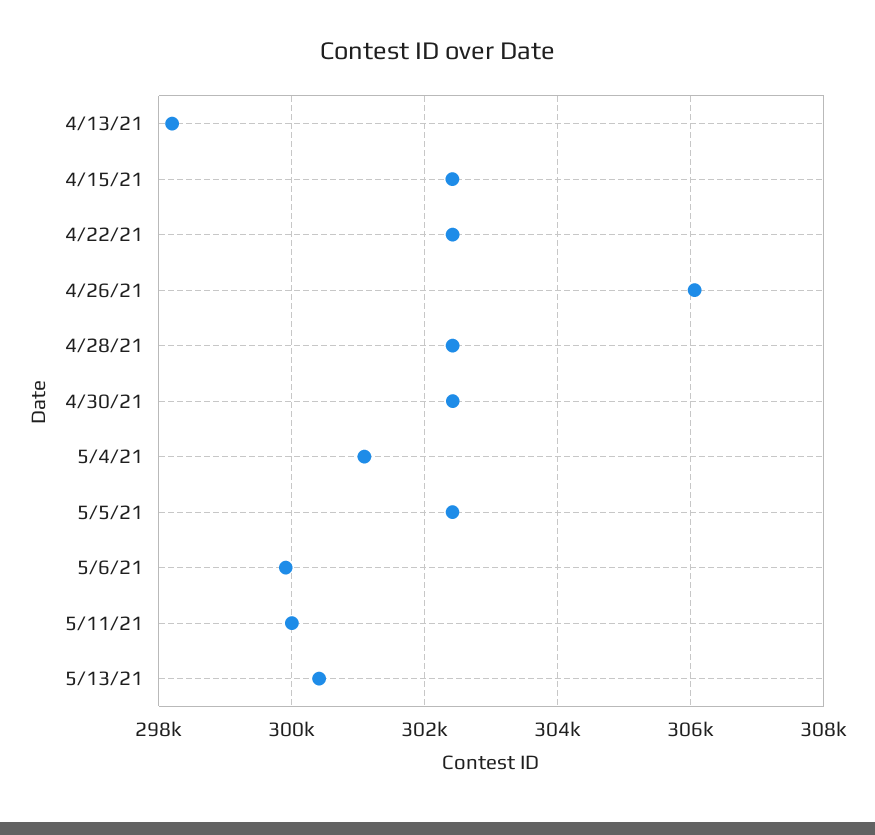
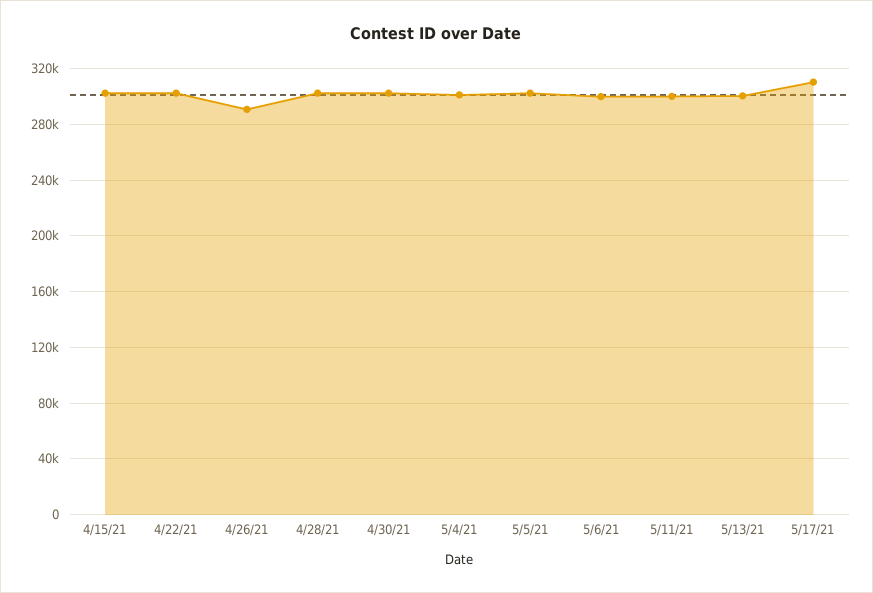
4/13/21: 298200 -> none
4/26/21: 306000 -> 290000
5/17/21: none -> 310000

